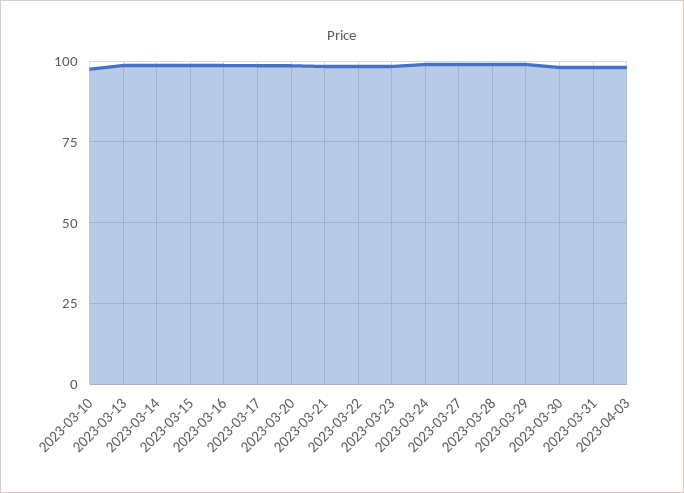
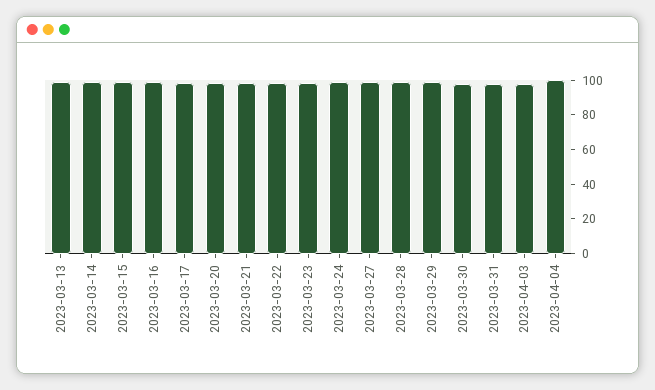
2023-03-10: 97.5 -> none
2023-04-04: none -> 100

